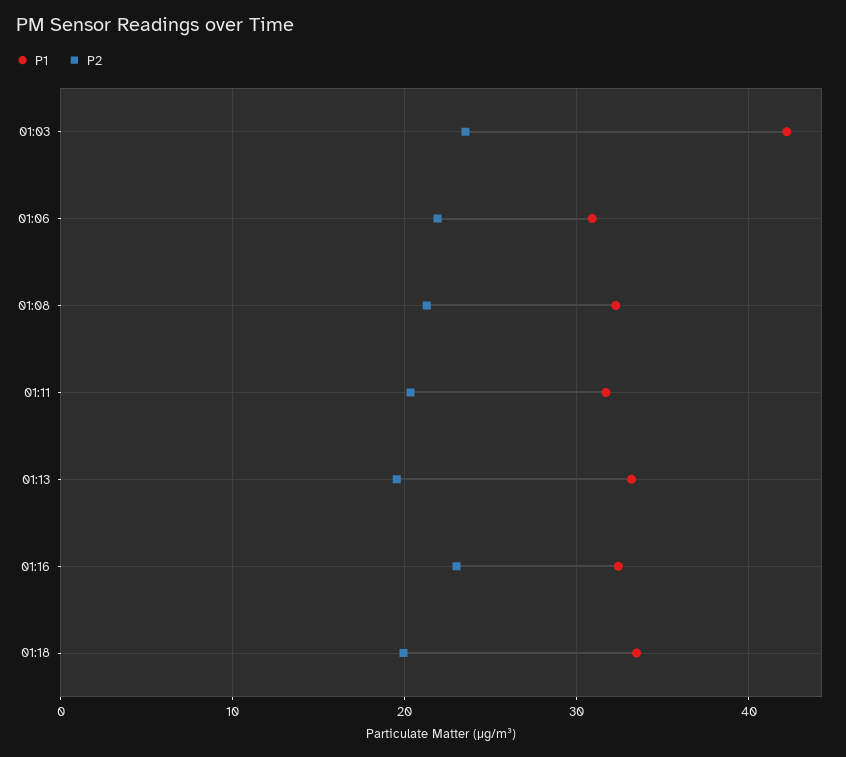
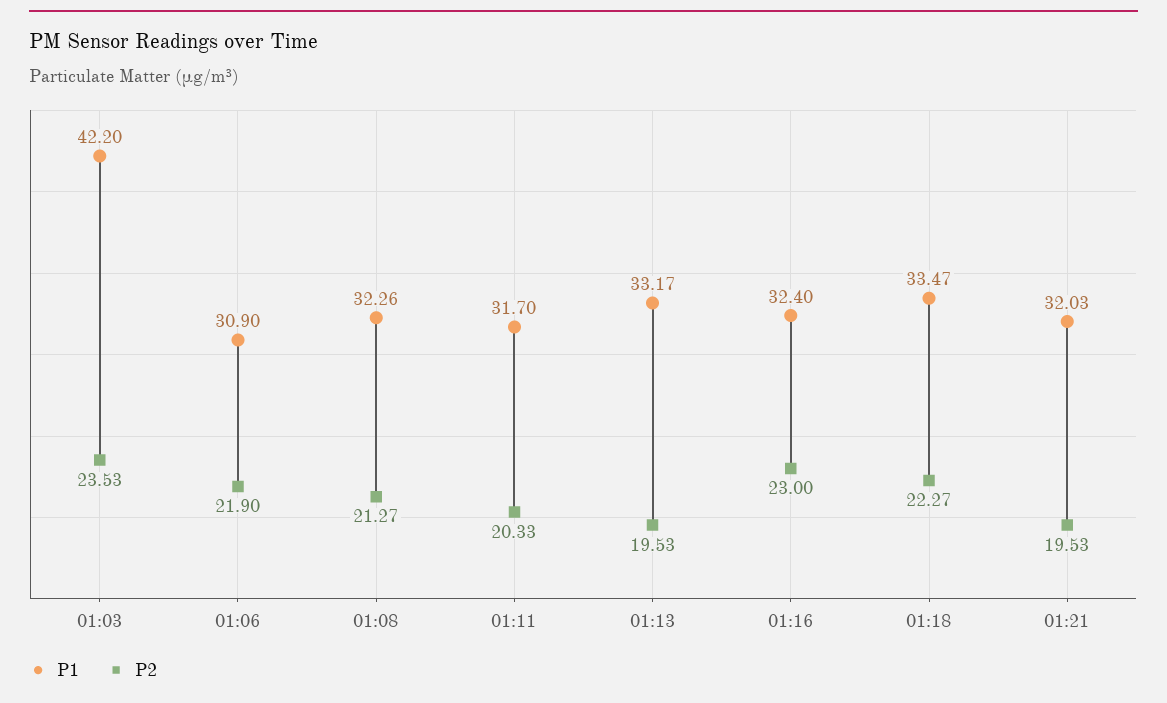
P2, 01:18: 20 -> 22.27
P1, 01:21: none -> 32.03
P2, 01:21: none -> 19.53

